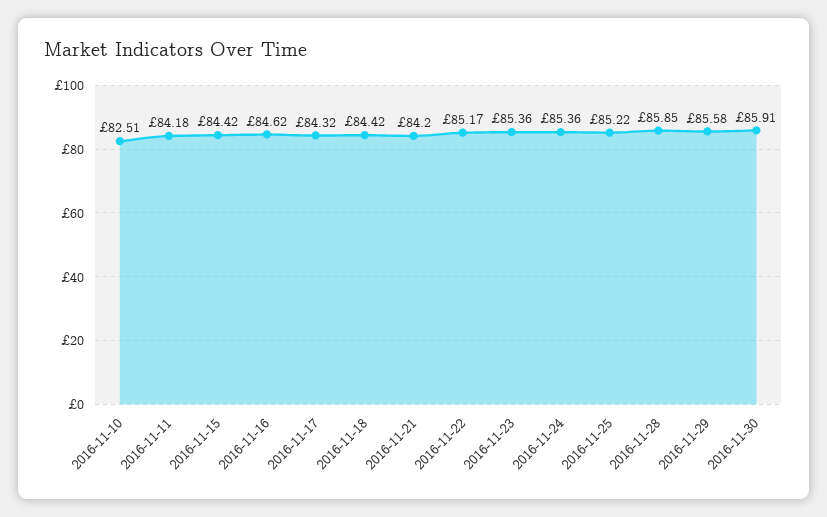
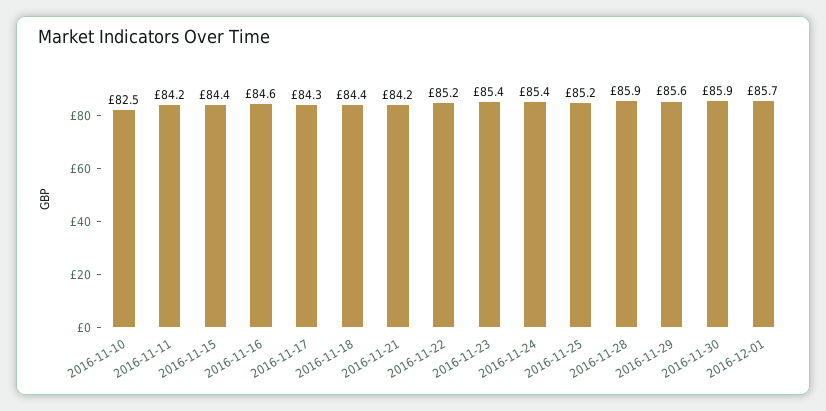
2016-12-01: none -> 85.7

